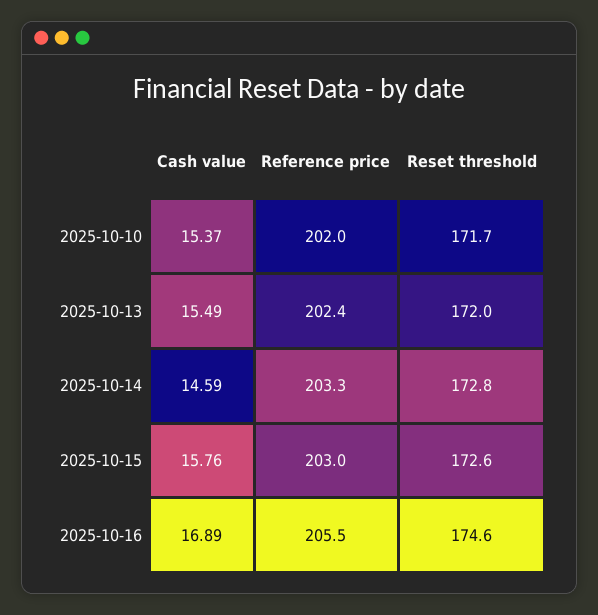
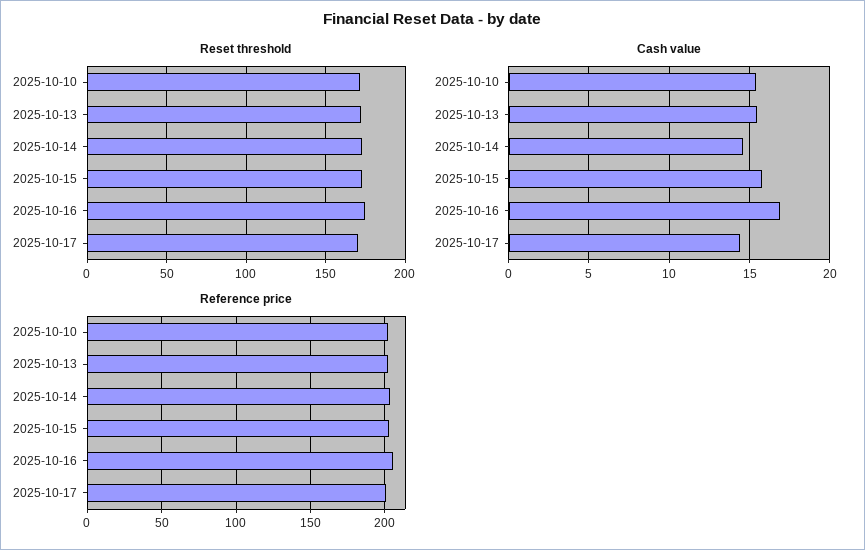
Reset threshold, 2025-10-17: none -> 170
Cash value, 2025-10-17: none -> 14.5
Reference price, 2025-10-17: none -> 200

